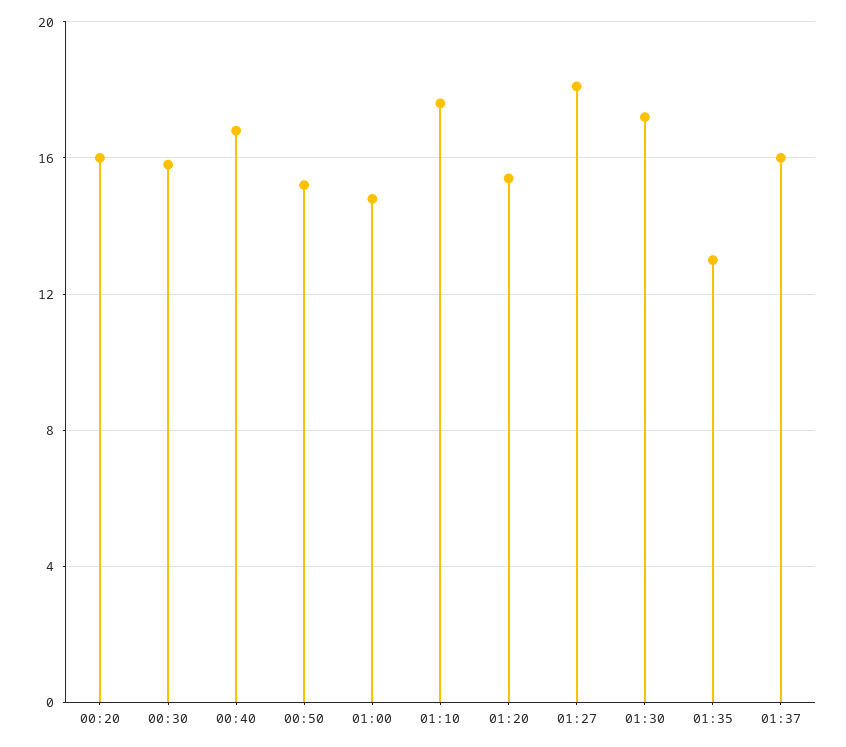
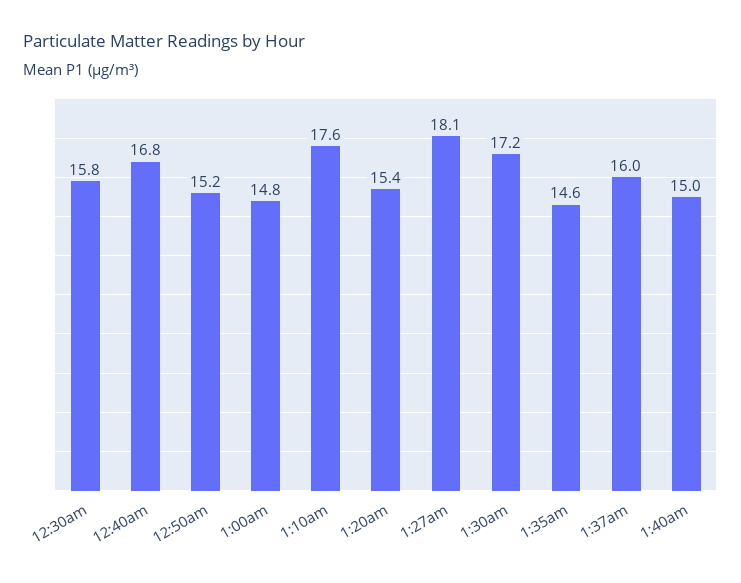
00:20: 16 -> none
01:35: 13 -> 14.6
1:40am: none -> 15

